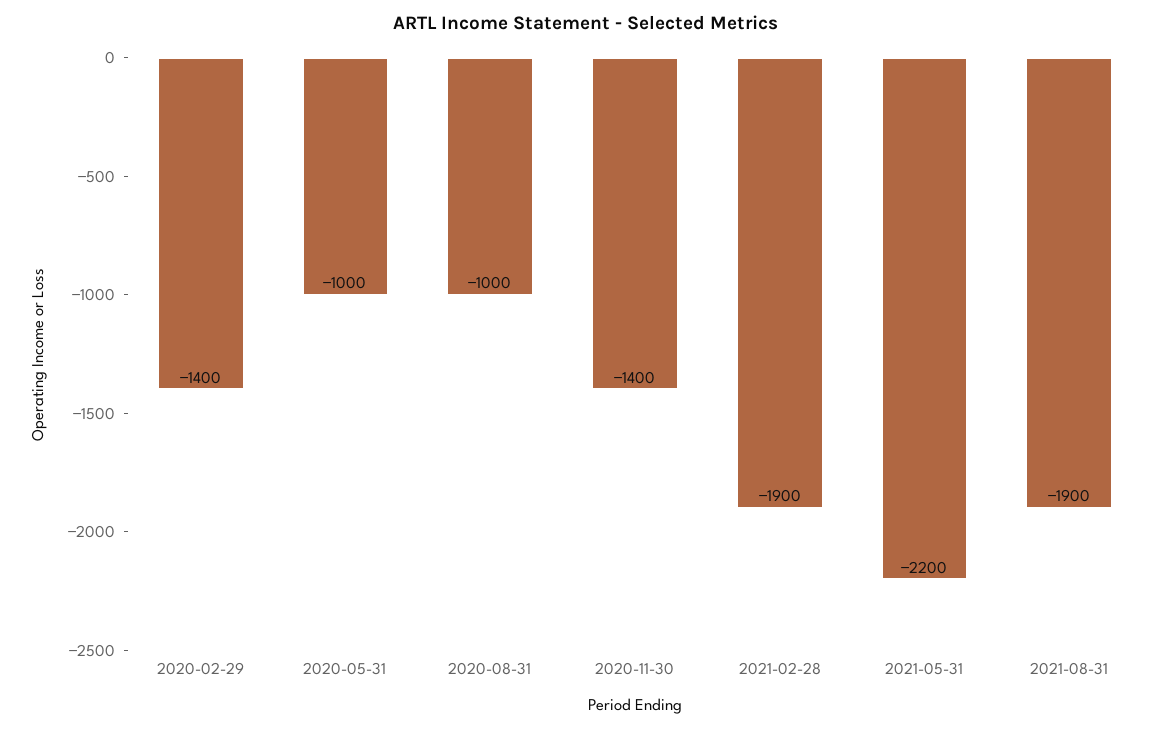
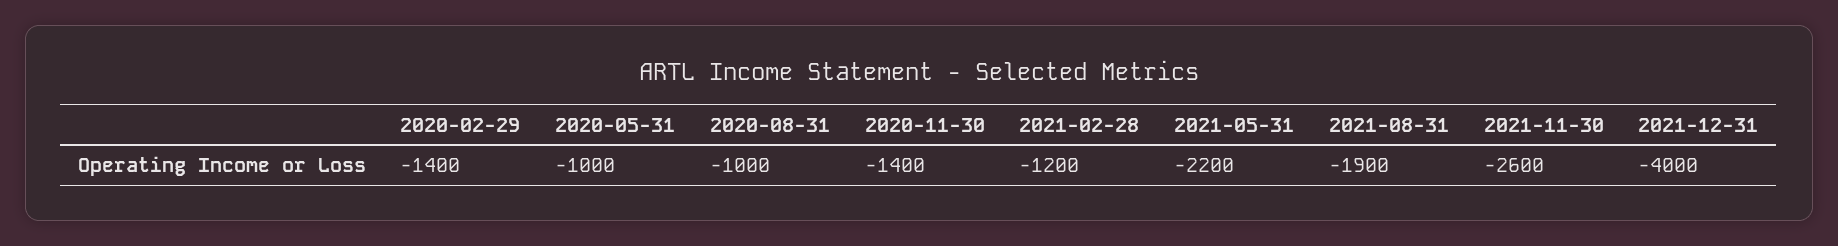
2021-02-28: -1900 -> -1200
2021-11-30: none -> -2600
2021-12-31: none -> -4000

